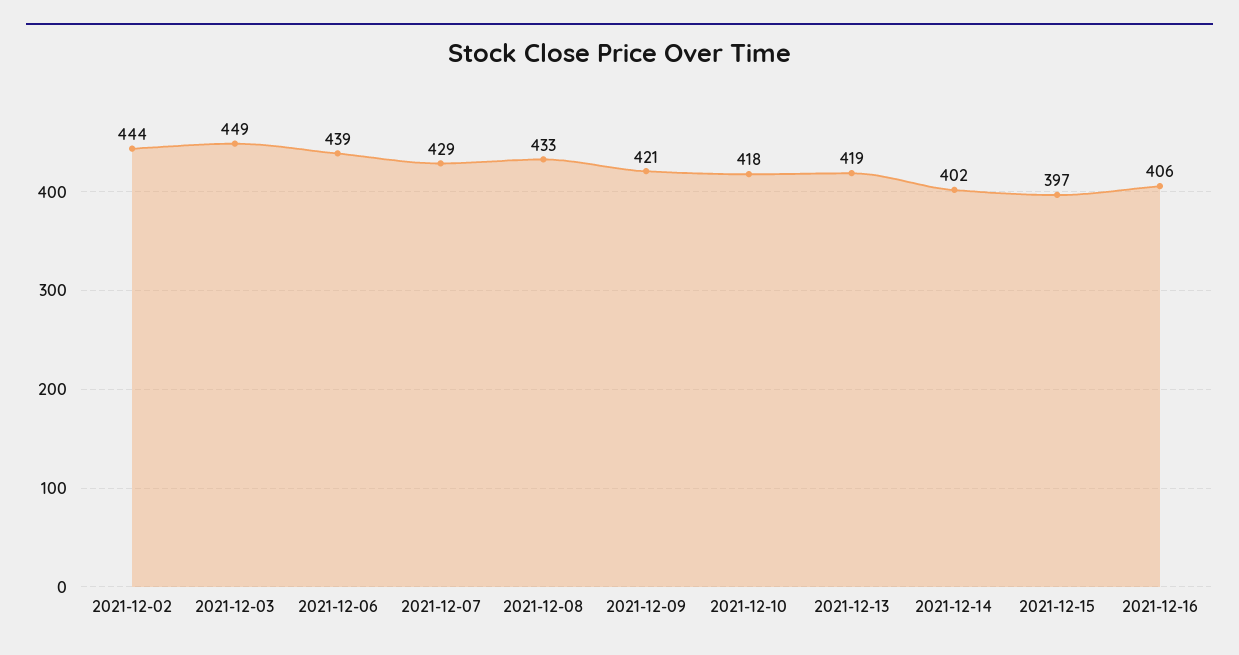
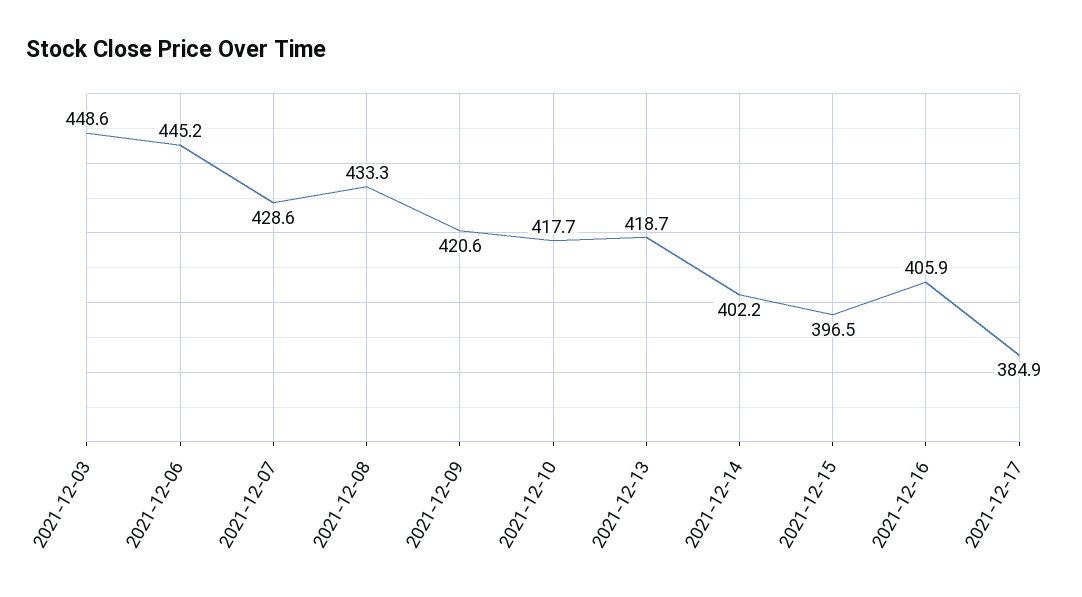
2021-12-02: 444 -> none
2021-12-06: 439 -> 445.2
2021-12-17: none -> 384.9

